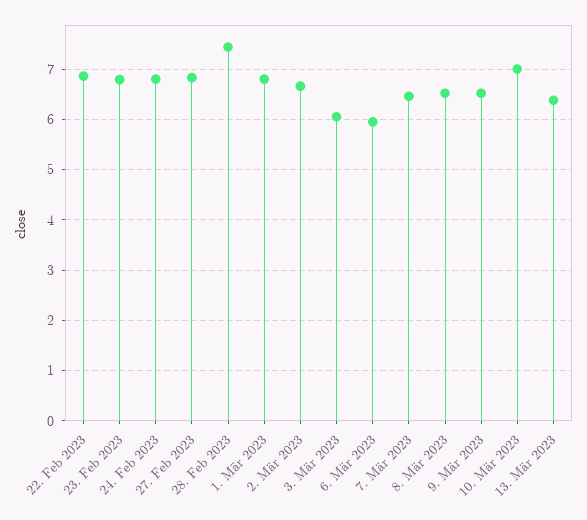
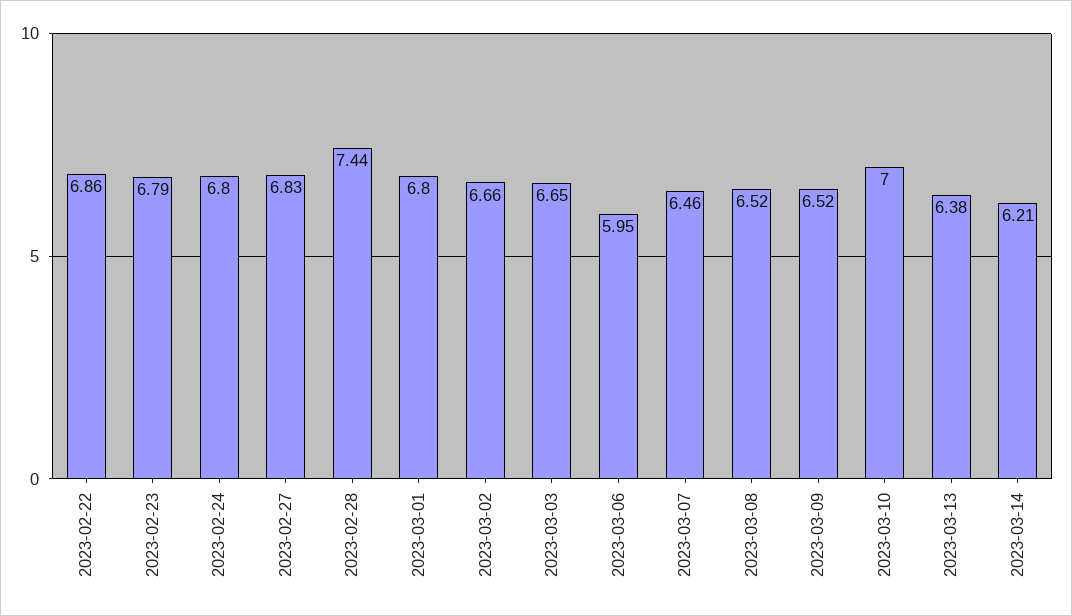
3. Mär 2023: 6 -> 6.65
2023-03-14: none -> 6.21

